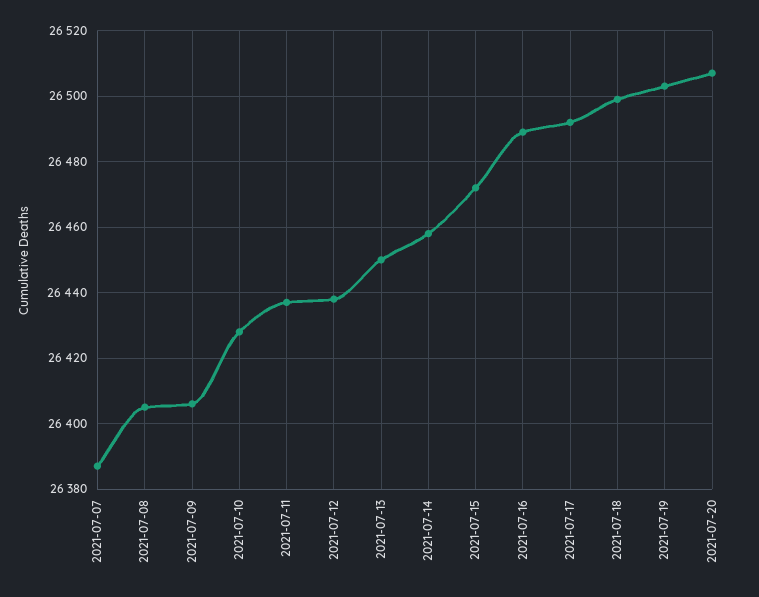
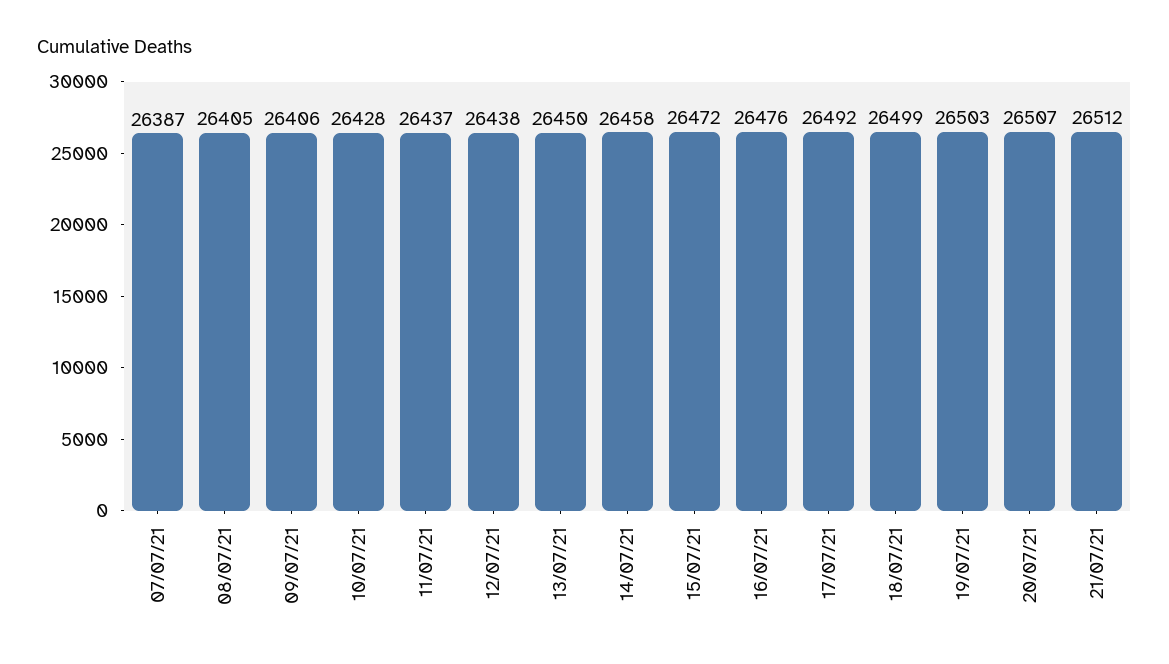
2021-07-16: 26490 -> 26476
21/07/21: none -> 26512

